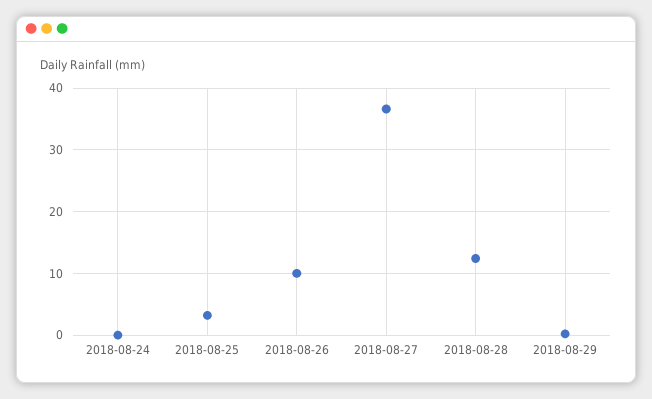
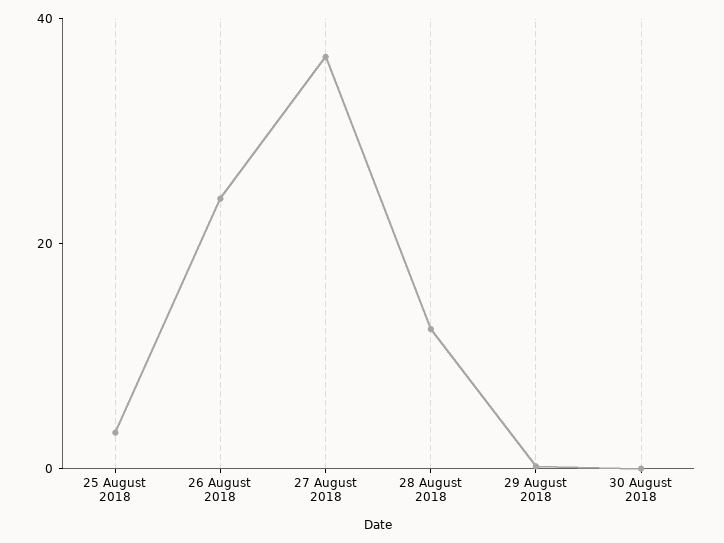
2018-08-24: 0 -> none
2018-08-26: 10 -> 25
30 August 2018: none -> 0

